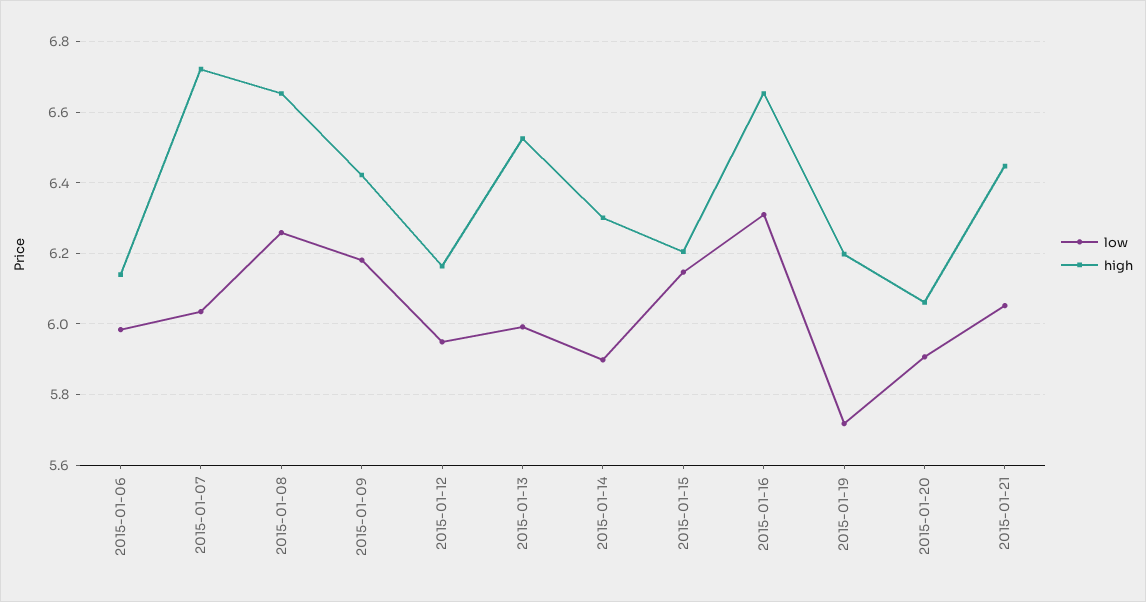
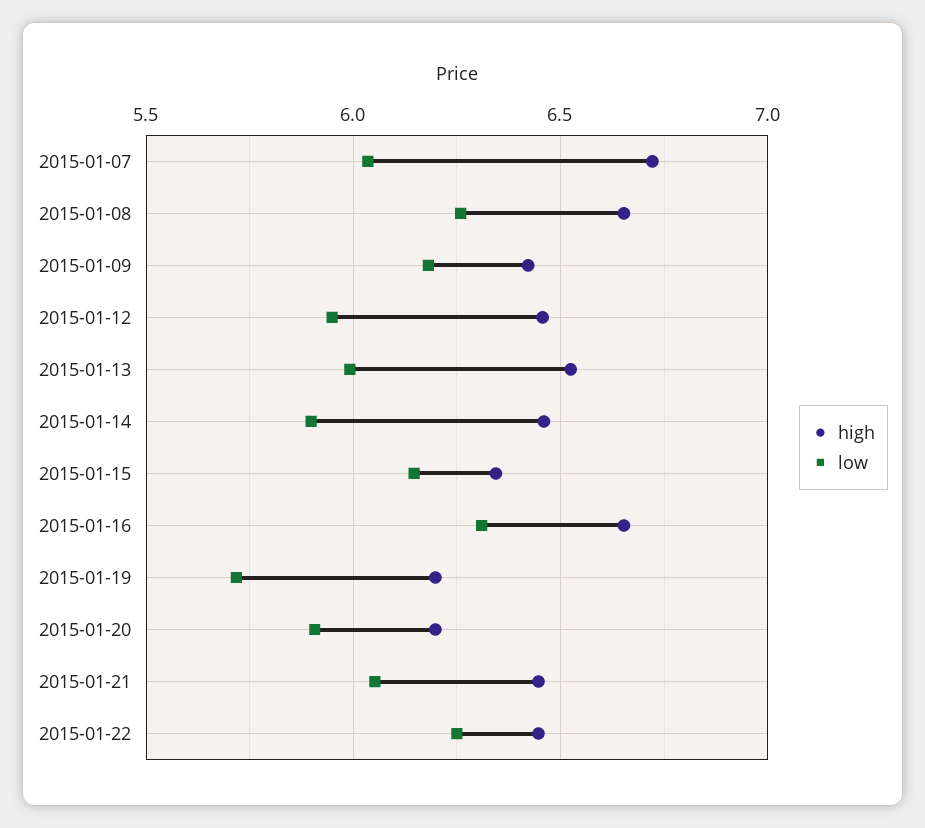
low, 2015-01-06: 5.98 -> none
high, 2015-01-06: 6.14 -> none
high, 2015-01-12: 6.16 -> 6.45
high, 2015-01-14: 6.3 -> 6.45
high, 2015-01-15: 6.2 -> 6.35
high, 2015-01-20: 6.06 -> 6.2
high, 2015-01-22: none -> 6.45
low, 2015-01-22: none -> 6.25

